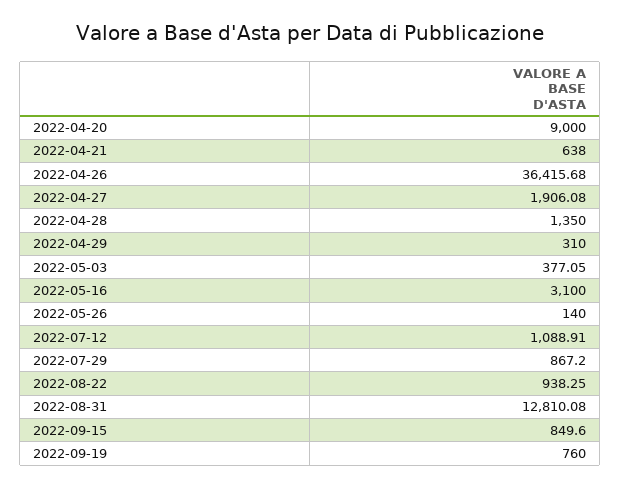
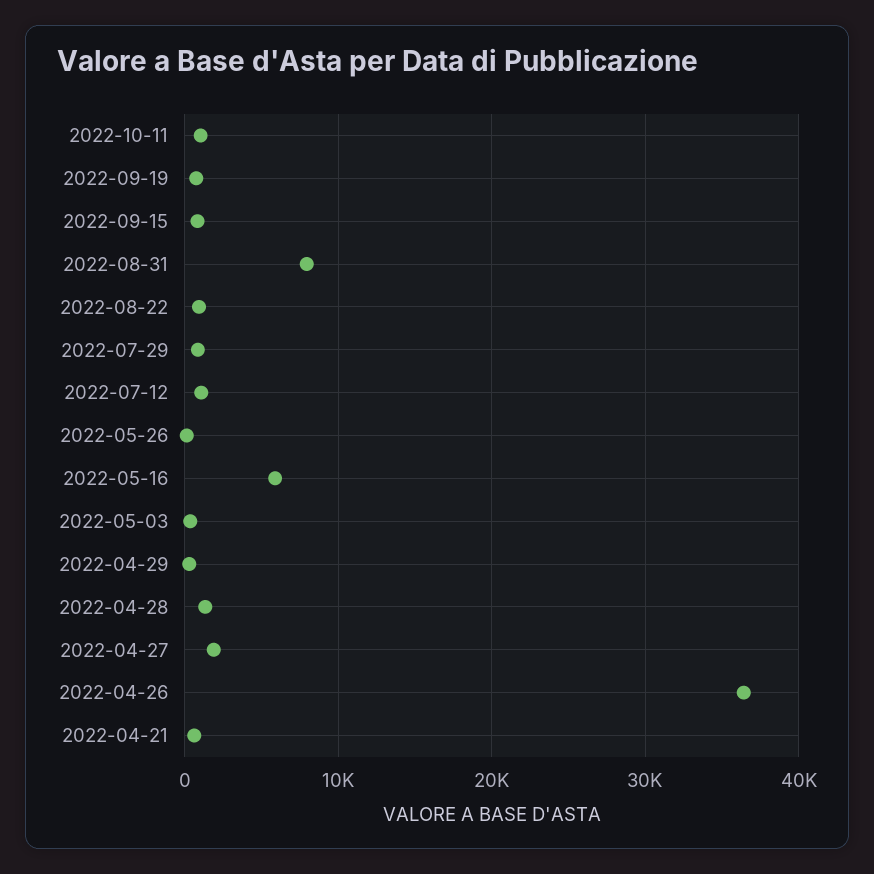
2022-04-20: 9000 -> none
2022-05-16: 3100 -> 6000
2022-08-31: 12810.08 -> 8000
2022-10-11: none -> 1000

